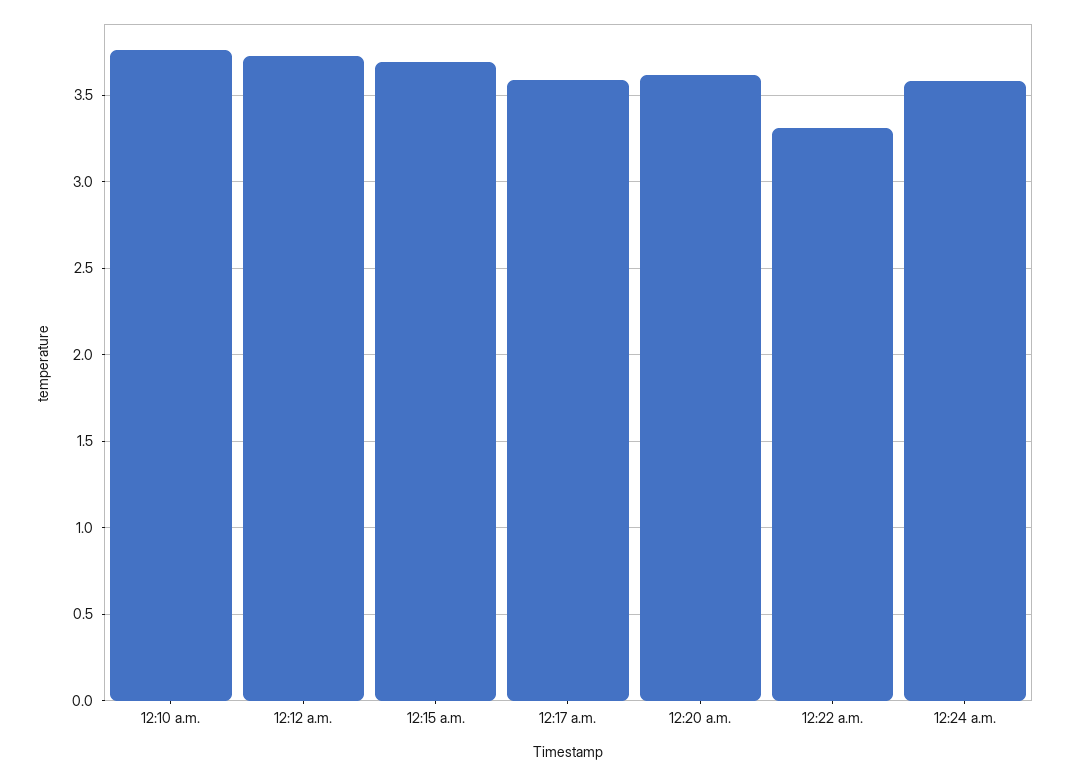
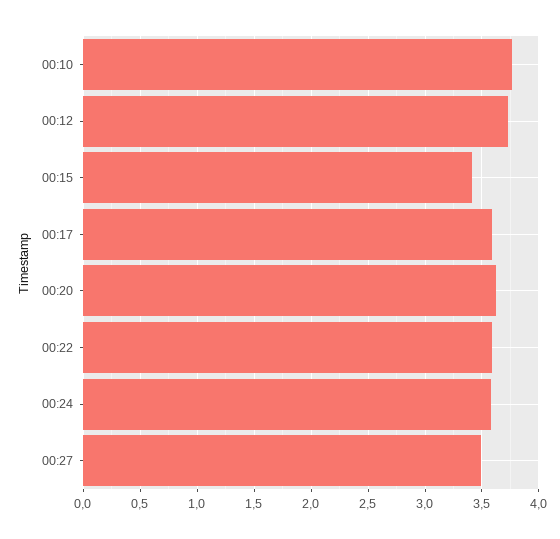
12:15 a.m.: 3.7 -> 3.4
12:22 a.m.: 3.3 -> 3.6
00:27: none -> 3.5

